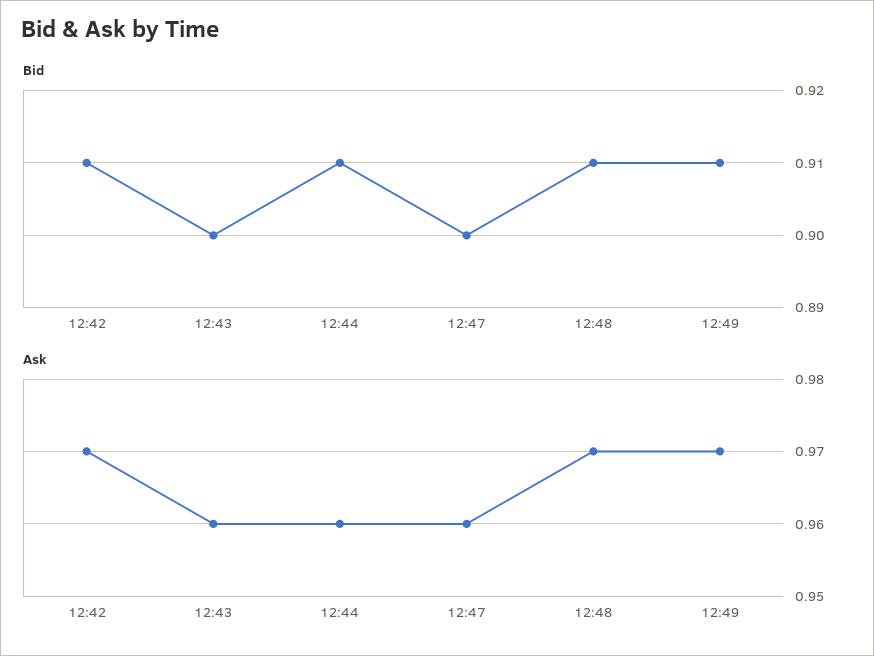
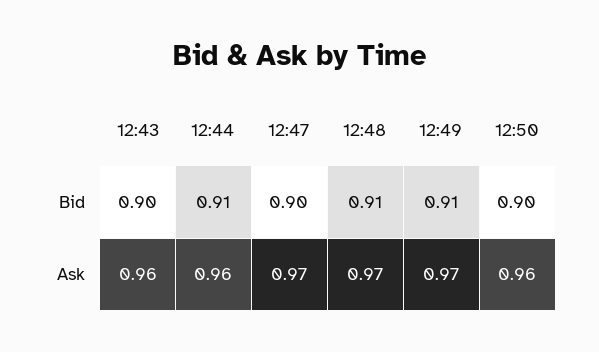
Bid, 12:42: 0.91 -> none
Ask, 12:42: 0.97 -> none
Ask, 12:47: 0.96 -> 0.97
Bid, 12:50: none -> 0.9
Ask, 12:50: none -> 0.96

